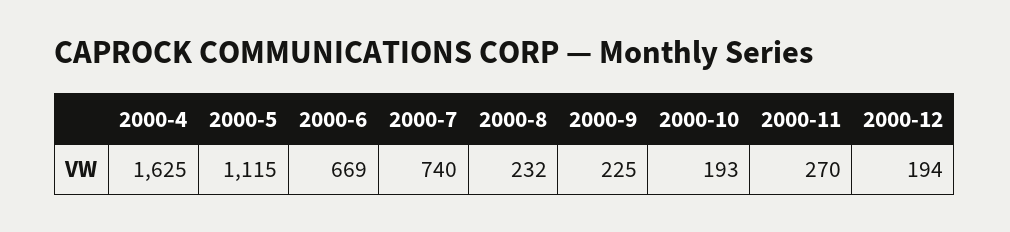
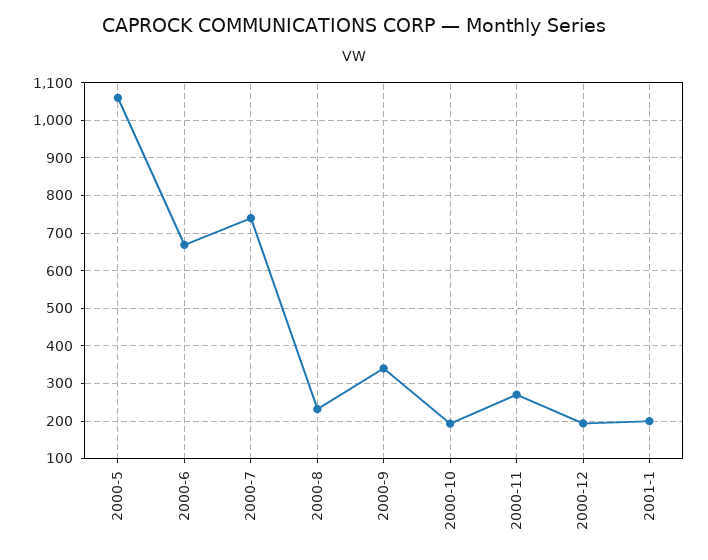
2000-4: 1625 -> none
2000-5: 1115 -> 1060
2000-9: 225 -> 340
2001-1: none -> 200

